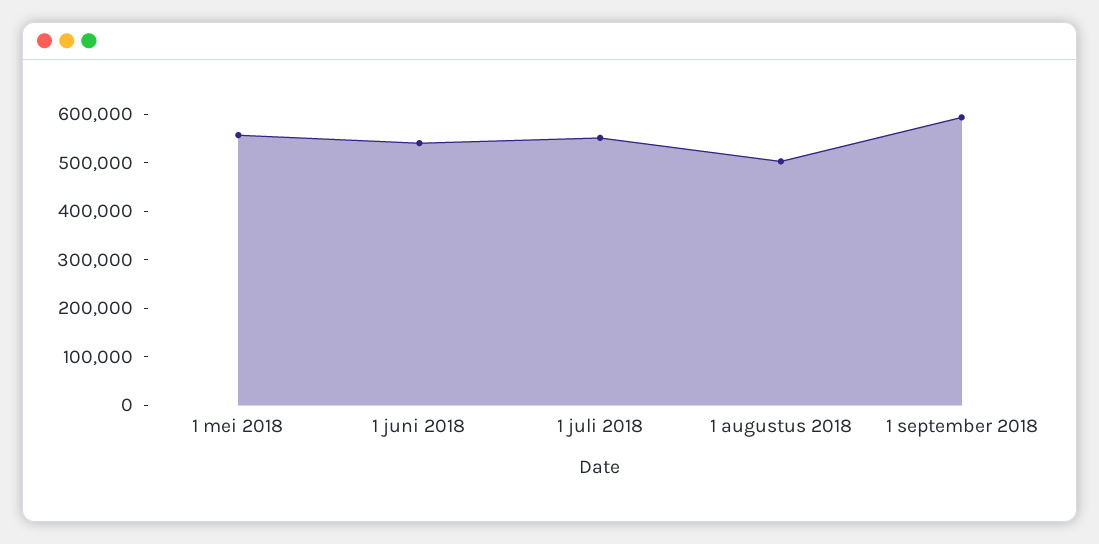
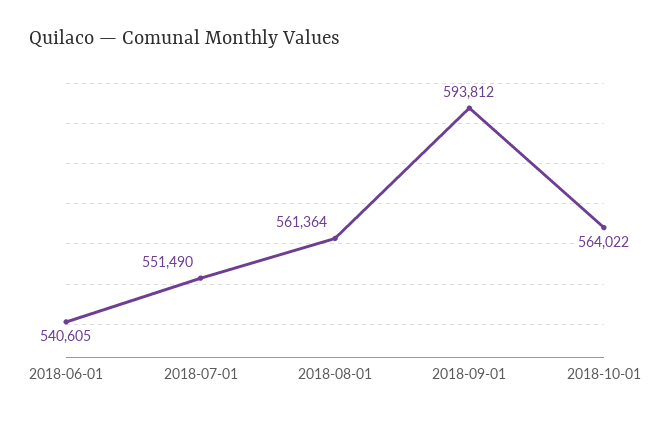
1 mei 2018: 560000 -> none
1 augustus 2018: 500000 -> 561364
2018-10-01: none -> 564022

